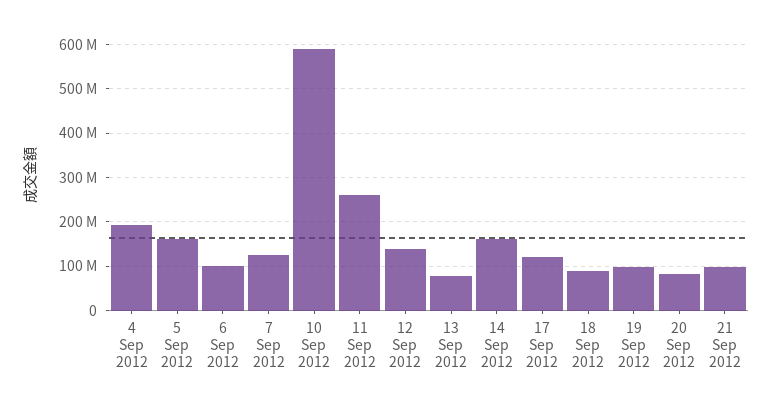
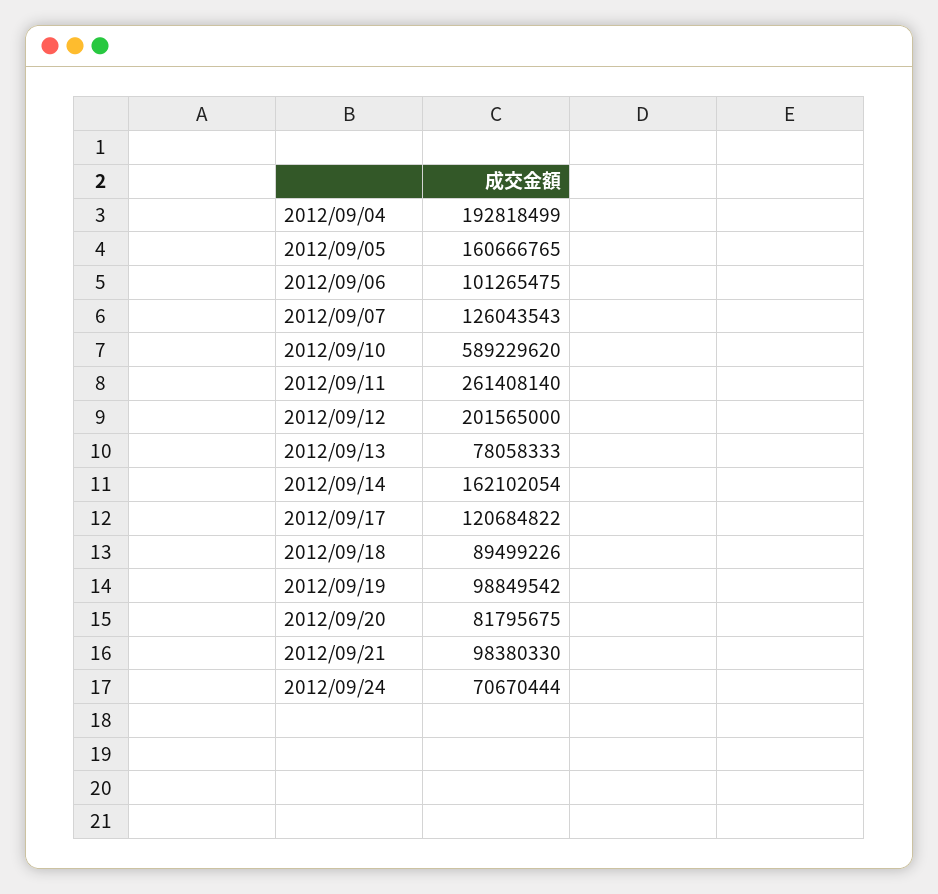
12 Sep 2012: 140000000 -> 201565000
2012/09/24: none -> 70670444

